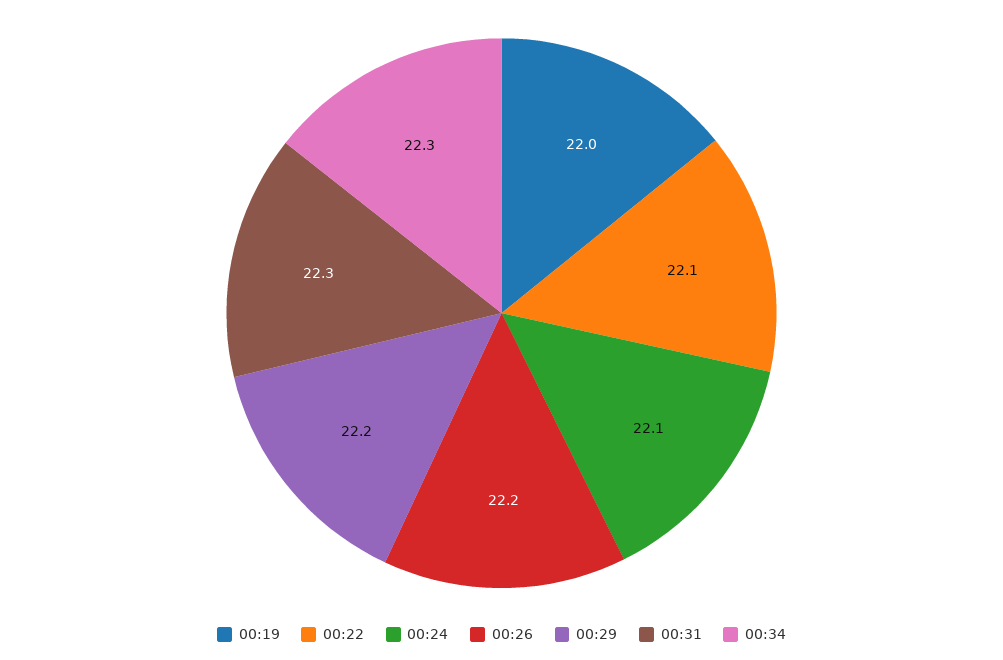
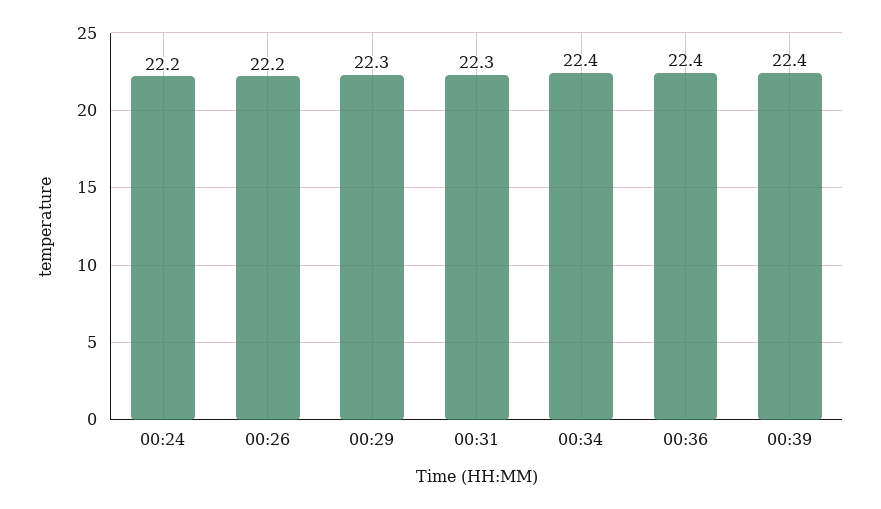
00:19: 22 -> none
00:22: 22.1 -> none
00:24: 22.1 -> 22.2
00:29: 22.2 -> 22.3
00:34: 22.3 -> 22.4
00:36: none -> 22.4
00:39: none -> 22.4

